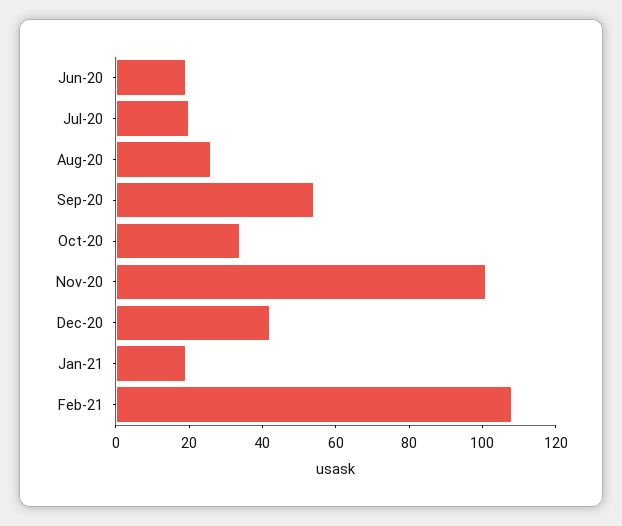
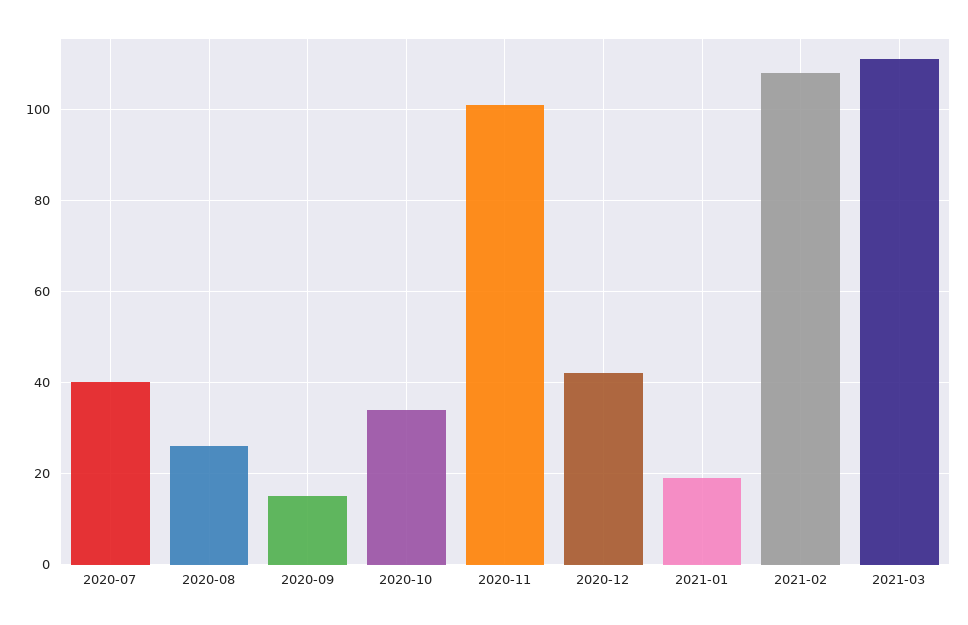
Jun-20: 20 -> none
Jul-20: 20 -> 40
Sep-20: 55 -> 15
2021-03: none -> 110

